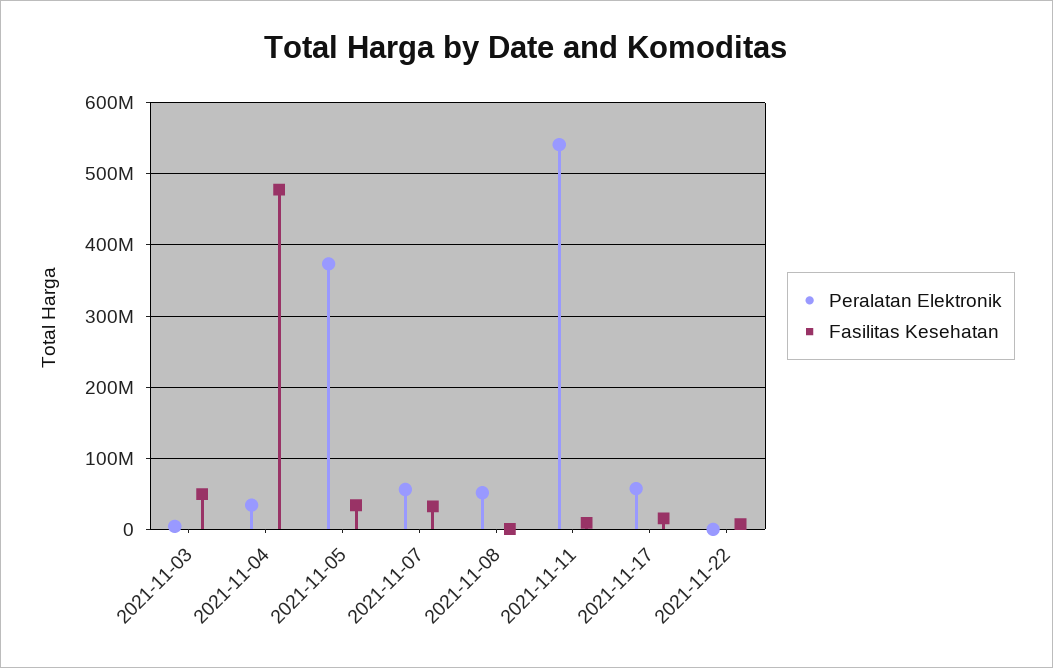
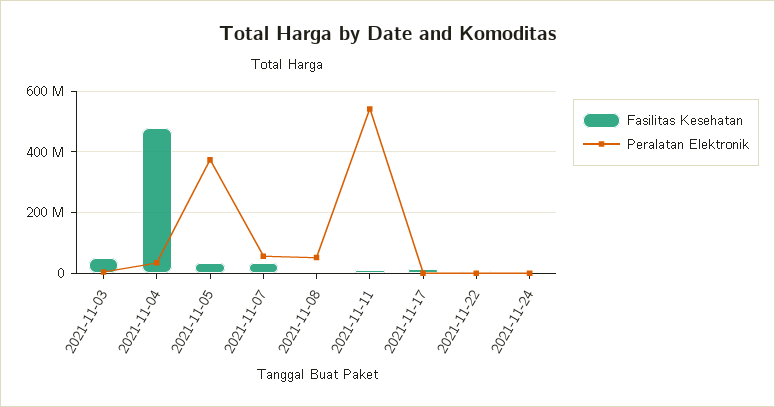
Peralatan Elektronik, 2021-11-17: 60000000 -> 0
Fasilitas Kesehatan, 2021-11-24: none -> 0
Peralatan Elektronik, 2021-11-24: none -> 0

